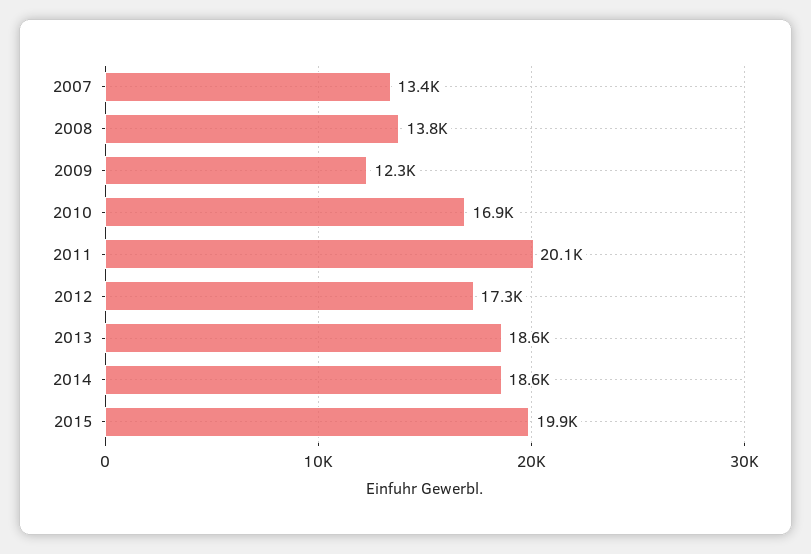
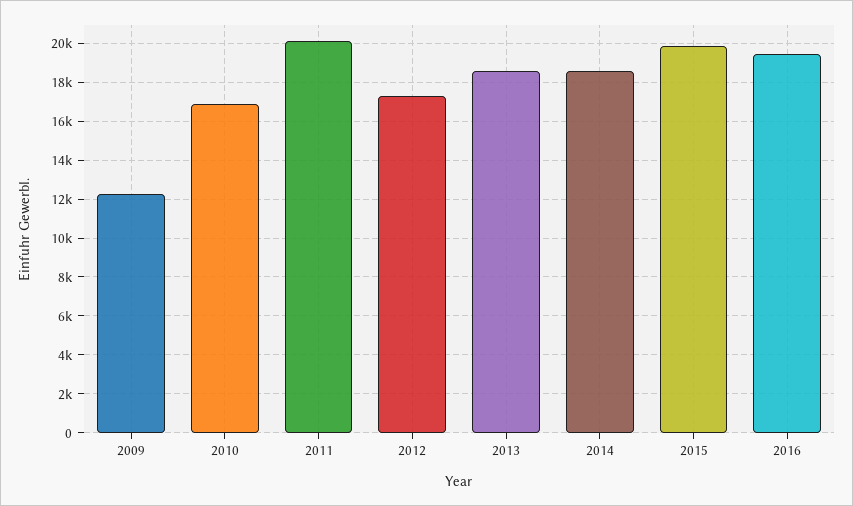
2007: 13400 -> none
2008: 13800 -> none
2016: none -> 19500

